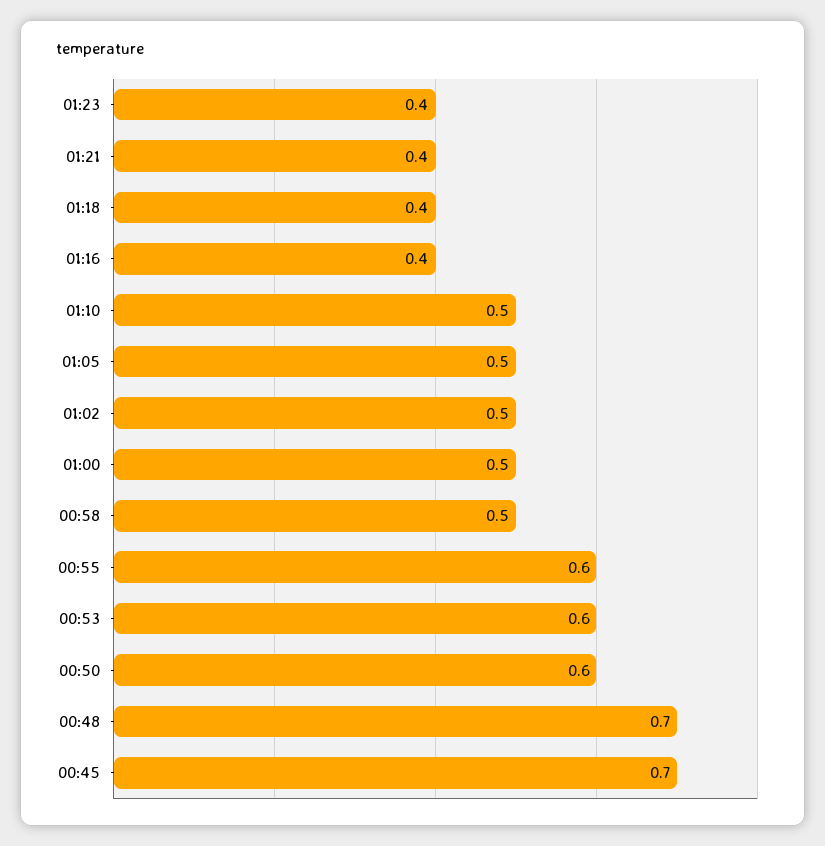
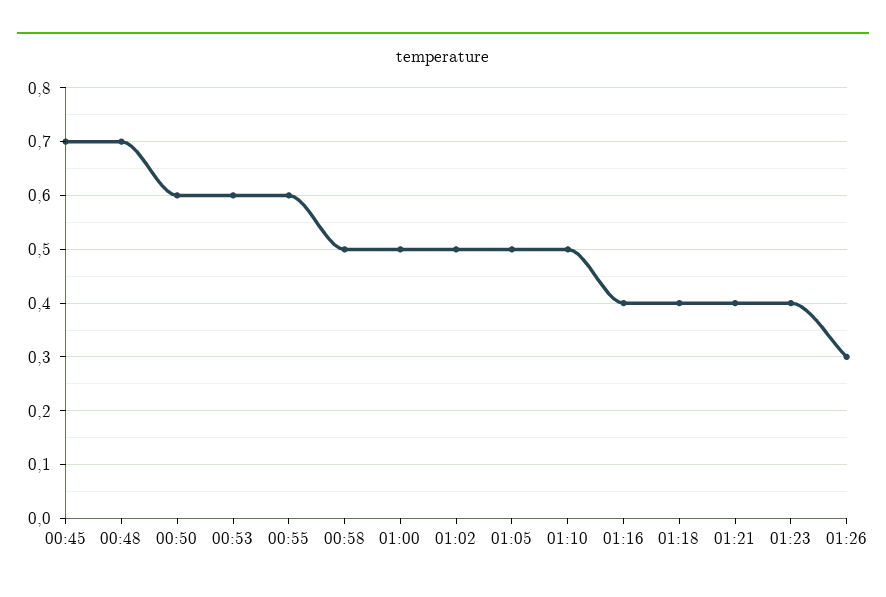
01:26: none -> 0.3

